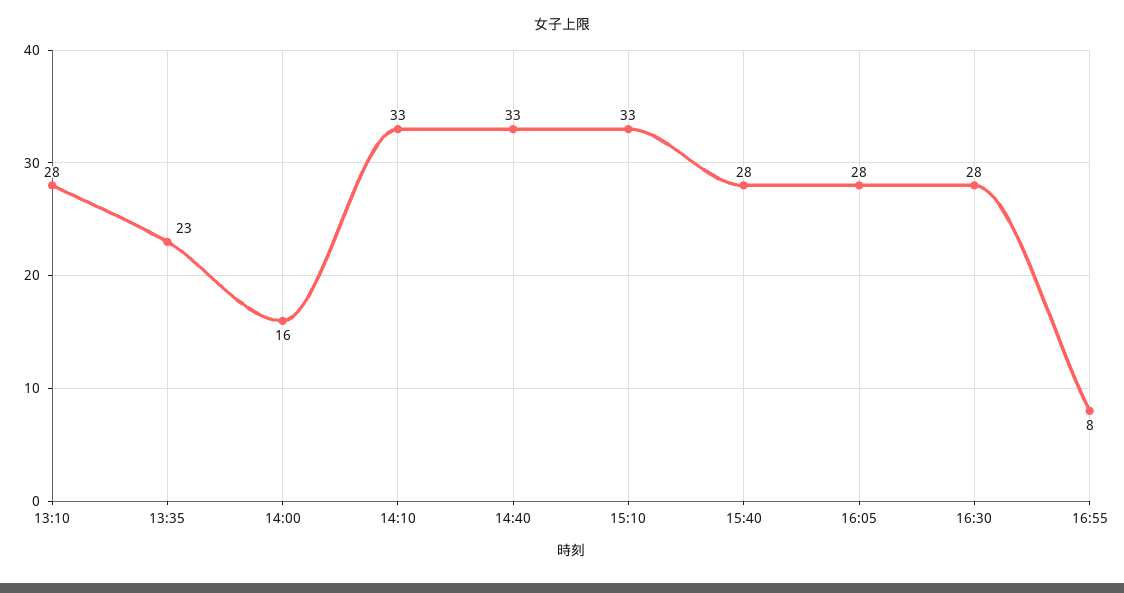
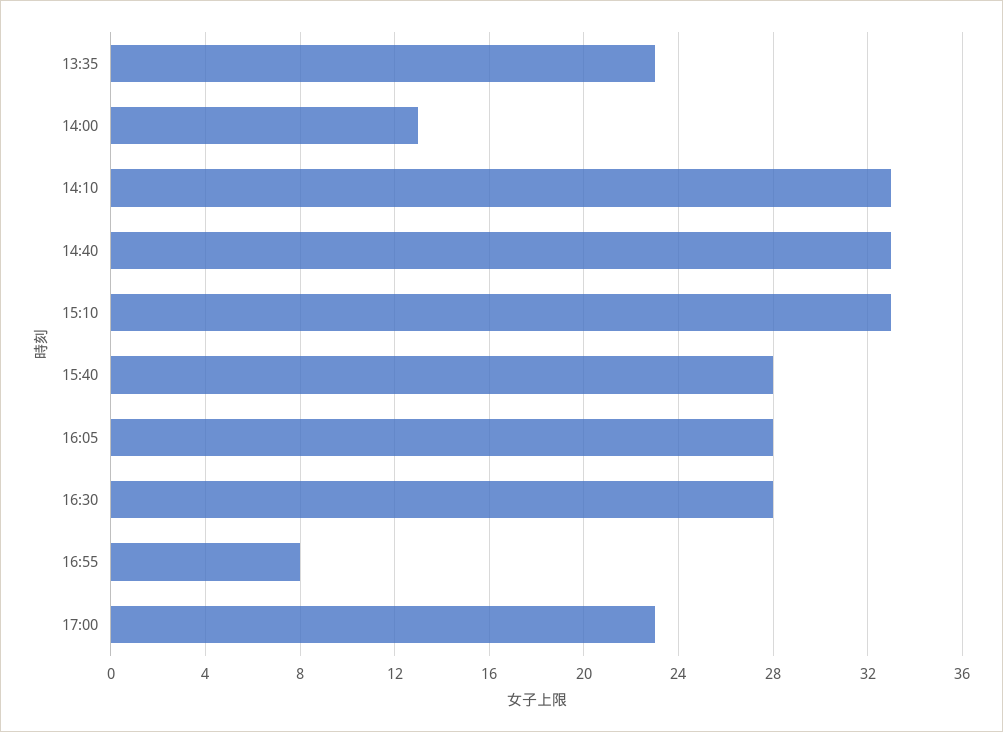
13:10: 28 -> none
14:00: 16 -> 13
17:00: none -> 23

